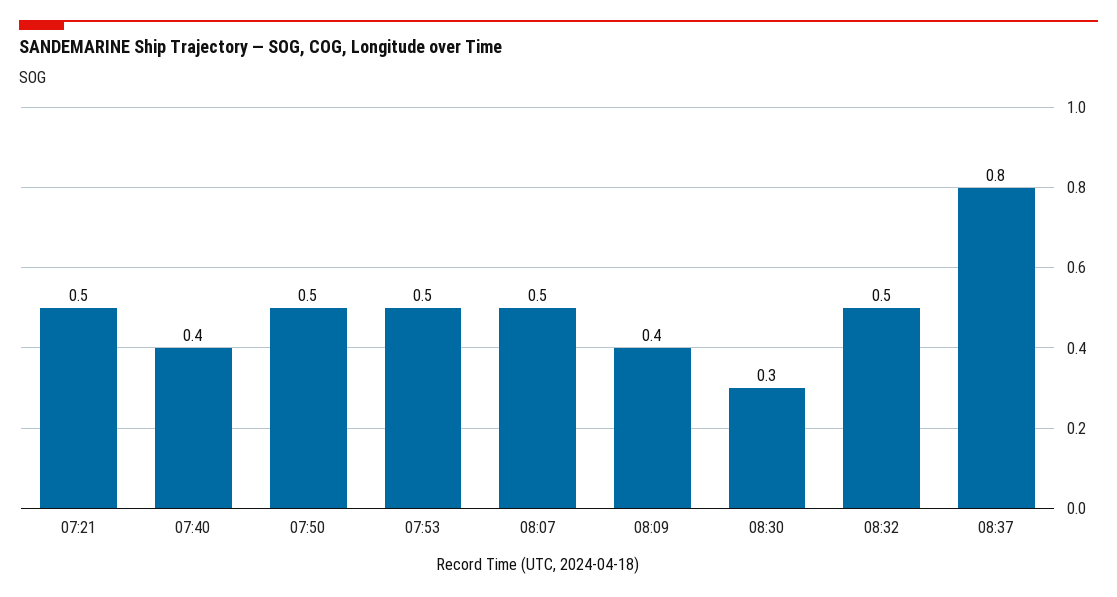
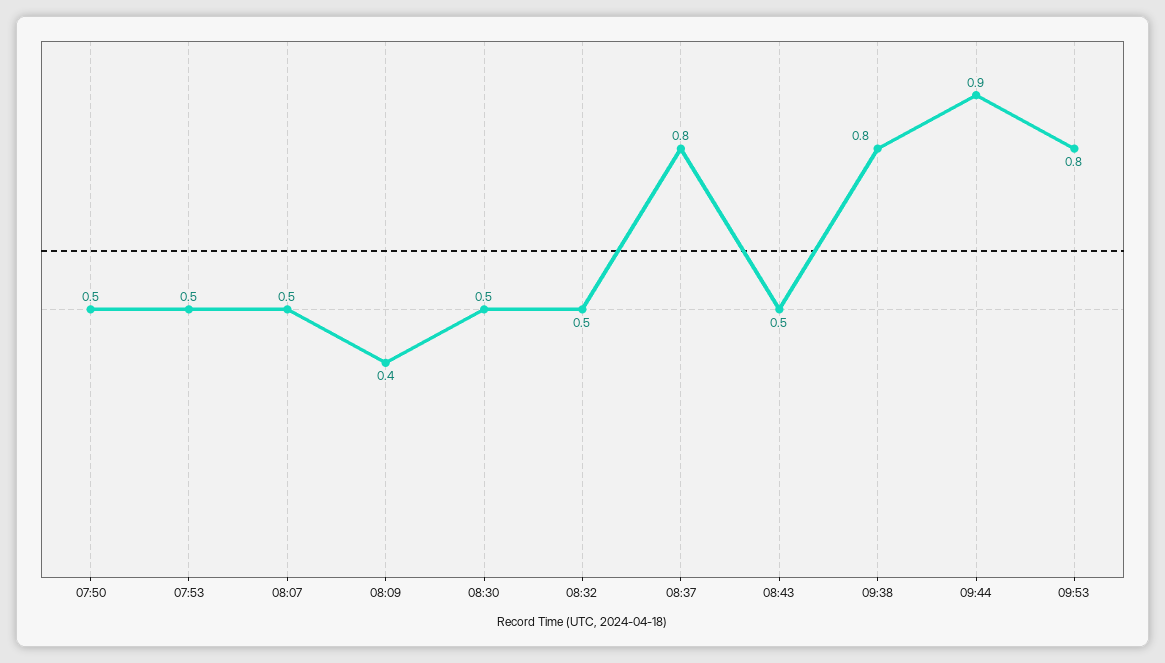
07:21: 0.5 -> none
07:40: 0.4 -> none
08:30: 0.3 -> 0.5
08:43: none -> 0.5
09:38: none -> 0.8
09:44: none -> 0.9
09:53: none -> 0.8

